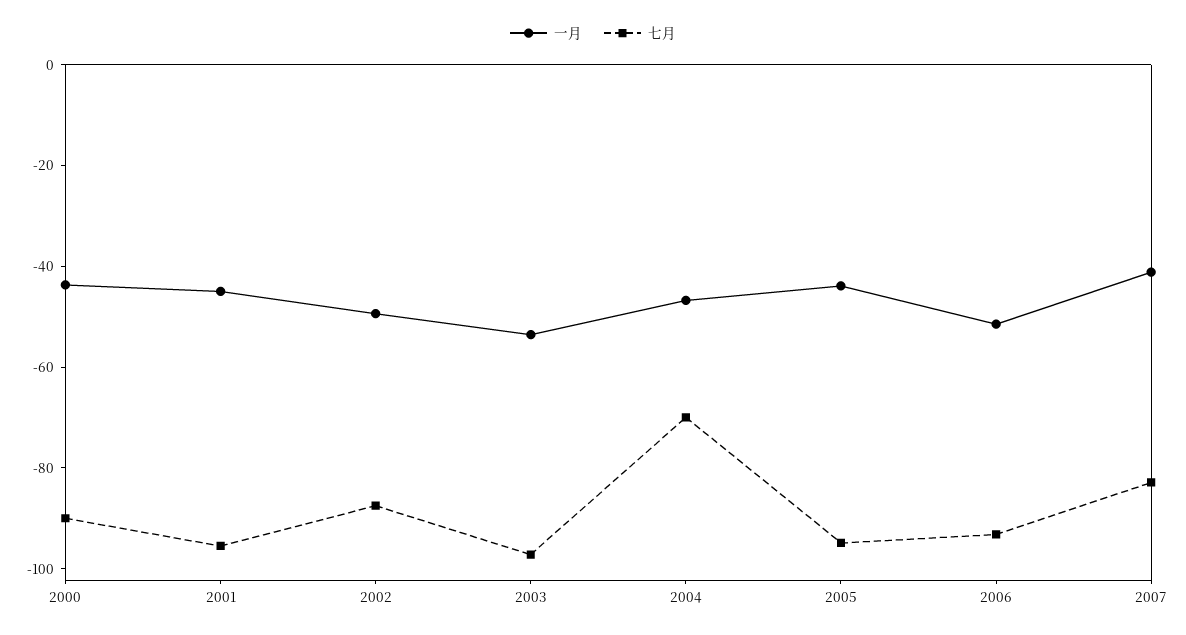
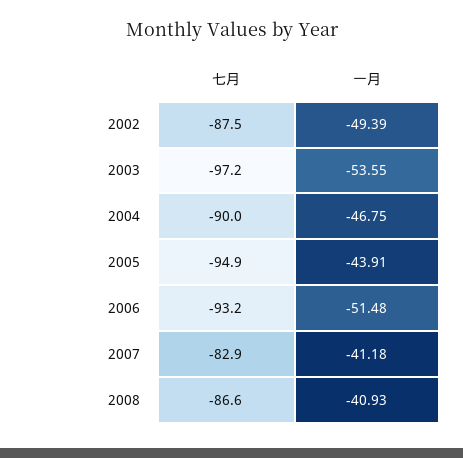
一月, 2000: -45 -> none
七月, 2000: -90 -> none
一月, 2001: -45 -> none
七月, 2001: -95 -> none
七月, 2004: -70 -> -90
七月, 2008: none -> -86.6
一月, 2008: none -> -40.93

